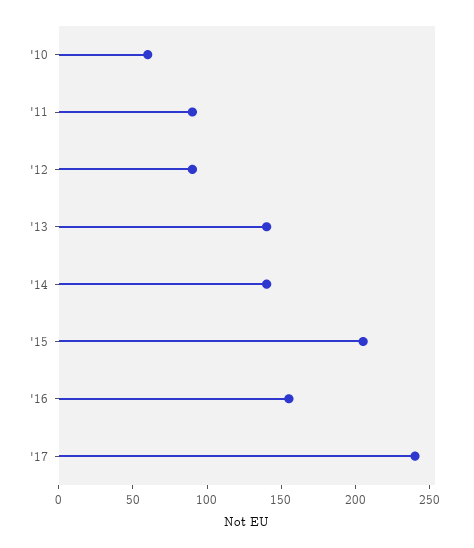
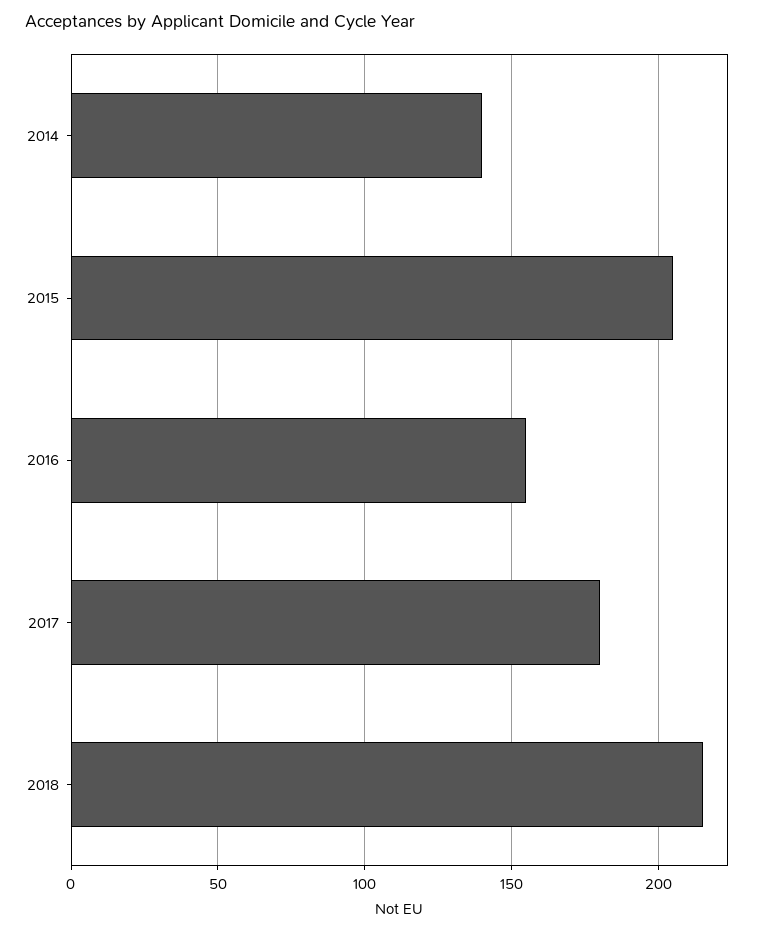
'10: 60 -> none
'11: 90 -> none
'12: 90 -> none
'13: 140 -> none
'17: 240 -> 180
2018: none -> 215

